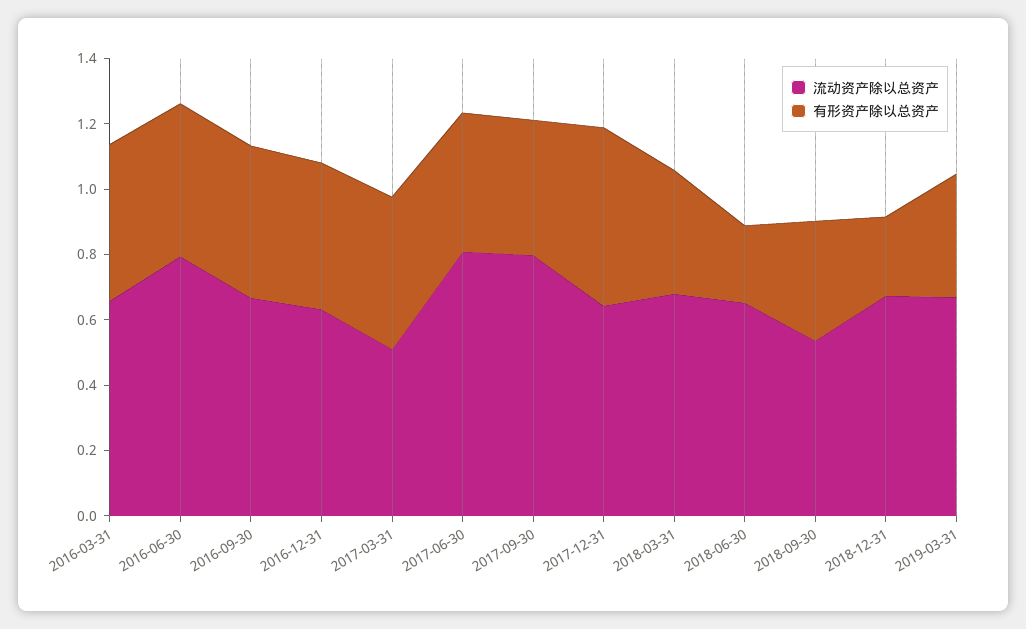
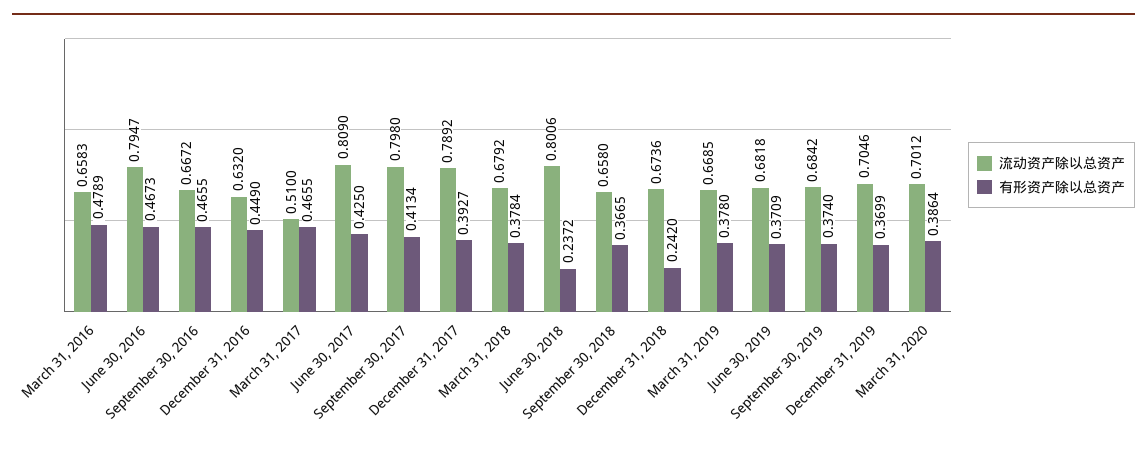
流动资产除以总资产, 2017-12-31: 0.65 -> 0.7892
有形资产除以总资产, 2017-12-31: 0.55 -> 0.3927
流动资产除以总资产, 2018-06-30: 0.65 -> 0.8006
流动资产除以总资产, 2018-09-30: 0.55 -> 0.658
流动资产除以总资产, June 30, 2019: none -> 0.6818
有形资产除以总资产, June 30, 2019: none -> 0.3709
流动资产除以总资产, September 30, 2019: none -> 0.6842
有形资产除以总资产, September 30, 2019: none -> 0.374
流动资产除以总资产, December 31, 2019: none -> 0.7046
有形资产除以总资产, December 31, 2019: none -> 0.3699
流动资产除以总资产, March 31, 2020: none -> 0.7012
有形资产除以总资产, March 31, 2020: none -> 0.3864

